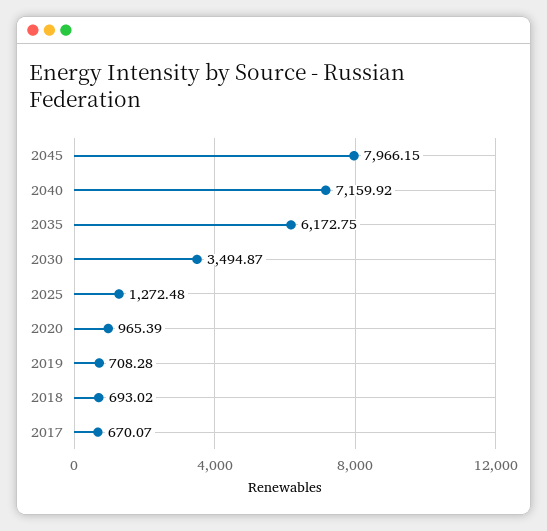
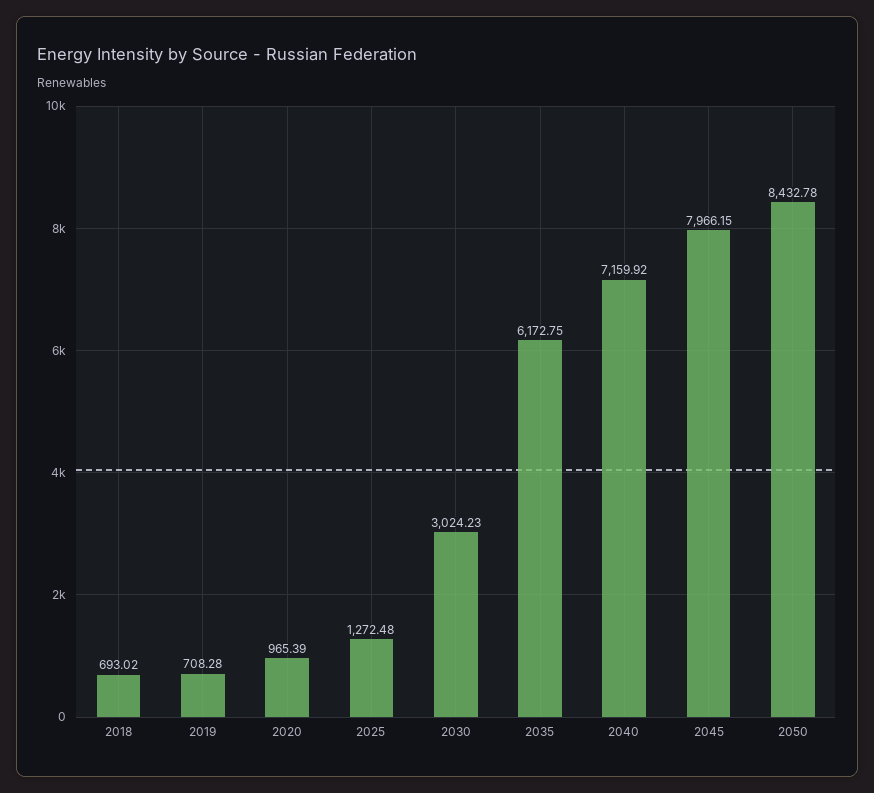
2030: 3494.87 -> 3024.23
2017: 670.07 -> none
2050: none -> 8432.78

